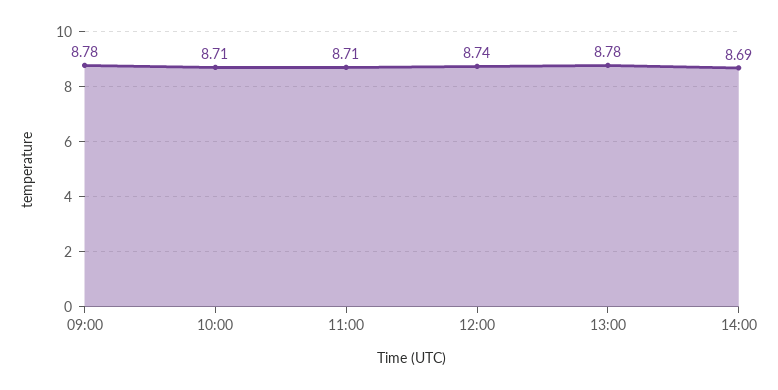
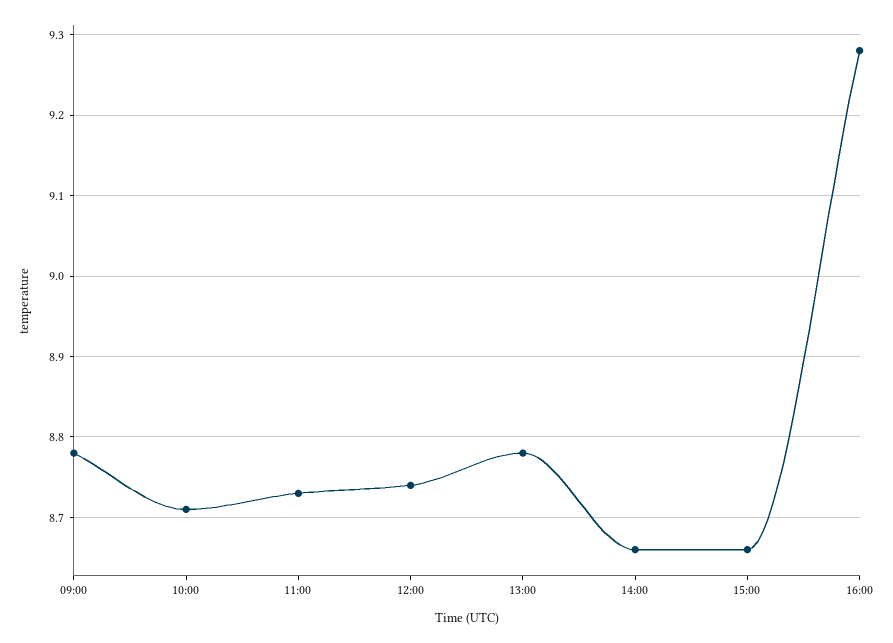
11:00: 8.71 -> 8.73
14:00: 8.69 -> 8.66
15:00: none -> 8.66
16:00: none -> 9.28

